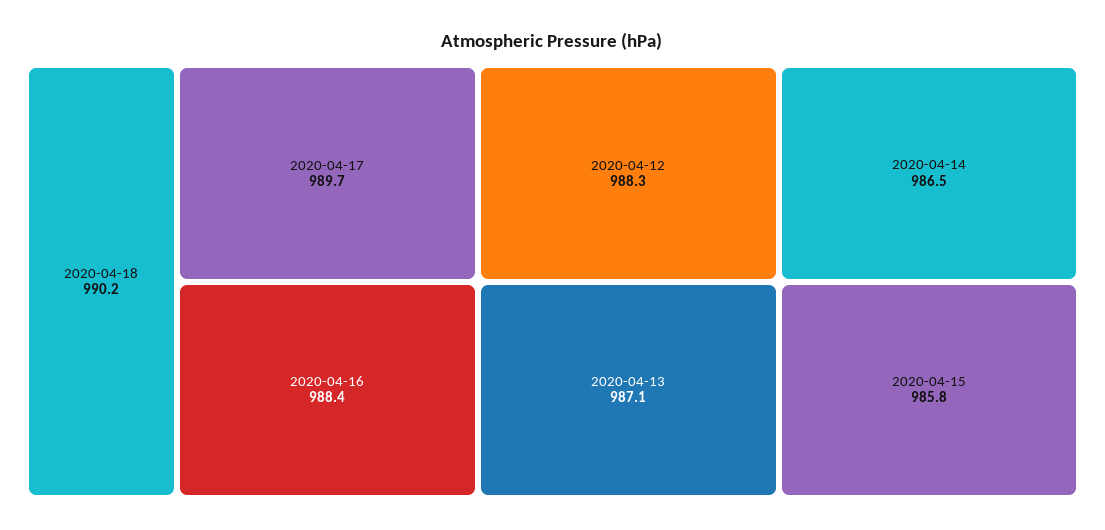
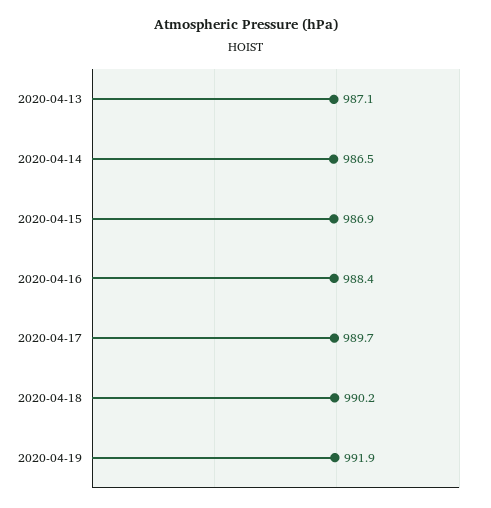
2020-04-12: 988.3 -> none
2020-04-15: 985.8 -> 986.9
2020-04-19: none -> 991.9

